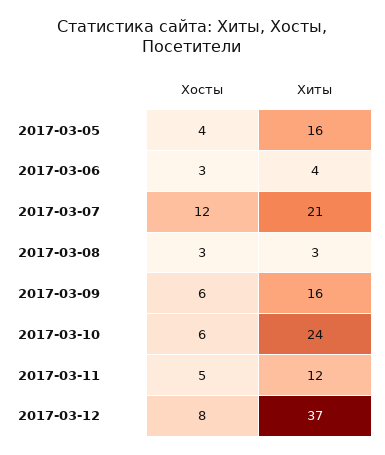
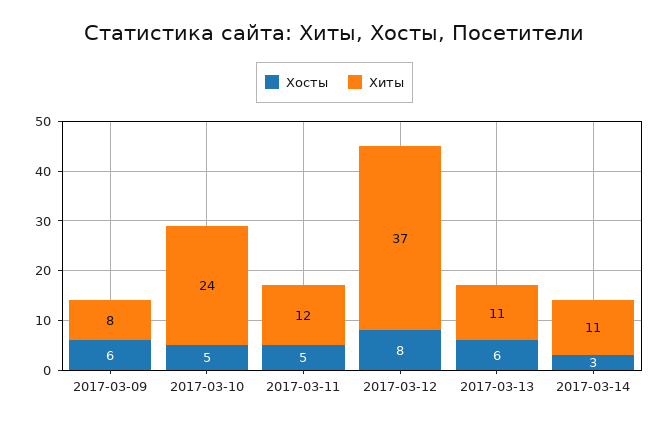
Хосты, 2017-03-05: 4 -> none
Хиты, 2017-03-05: 16 -> none
Хосты, 2017-03-06: 3 -> none
Хиты, 2017-03-06: 4 -> none
Хосты, 2017-03-07: 12 -> none
Хиты, 2017-03-07: 21 -> none
Хосты, 2017-03-08: 3 -> none
Хиты, 2017-03-08: 3 -> none
Хиты, 2017-03-09: 16 -> 8
Хосты, 2017-03-10: 6 -> 5
Хосты, 2017-03-13: none -> 6
Хиты, 2017-03-13: none -> 11
Хосты, 2017-03-14: none -> 3
Хиты, 2017-03-14: none -> 11

